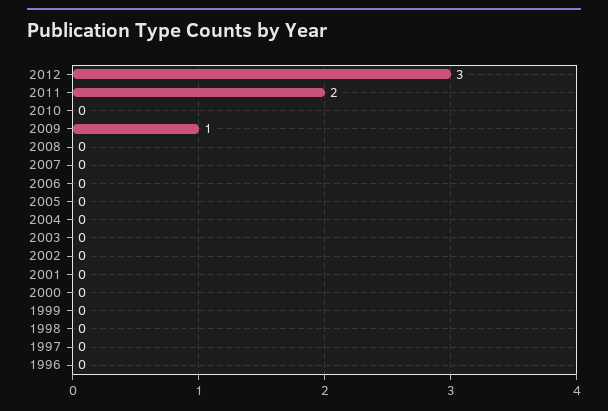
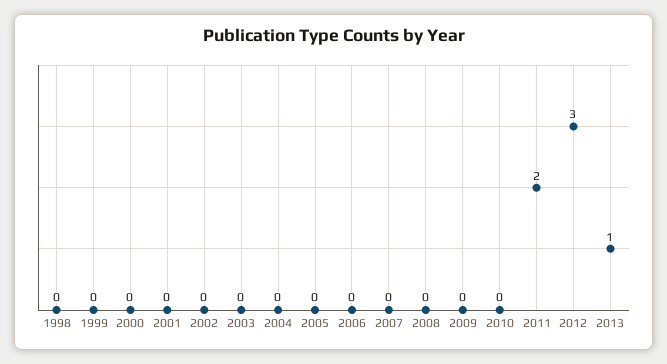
2009: 1 -> 0
1997: 0 -> none
1996: 0 -> none
2013: none -> 1

